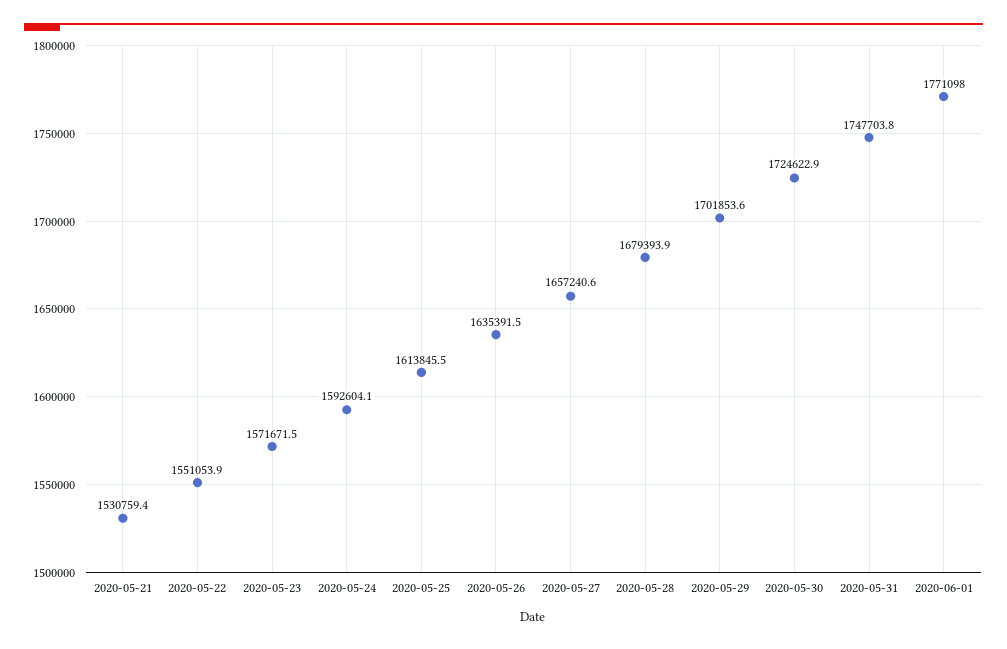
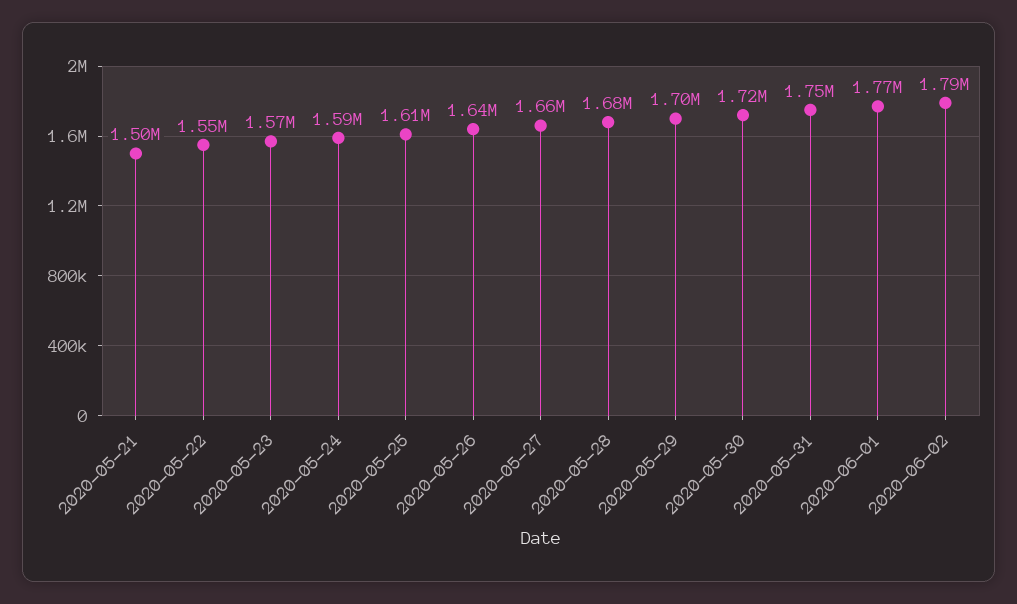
2020-05-21: 1530759.4 -> 1500000
2020-06-02: none -> 1790000

